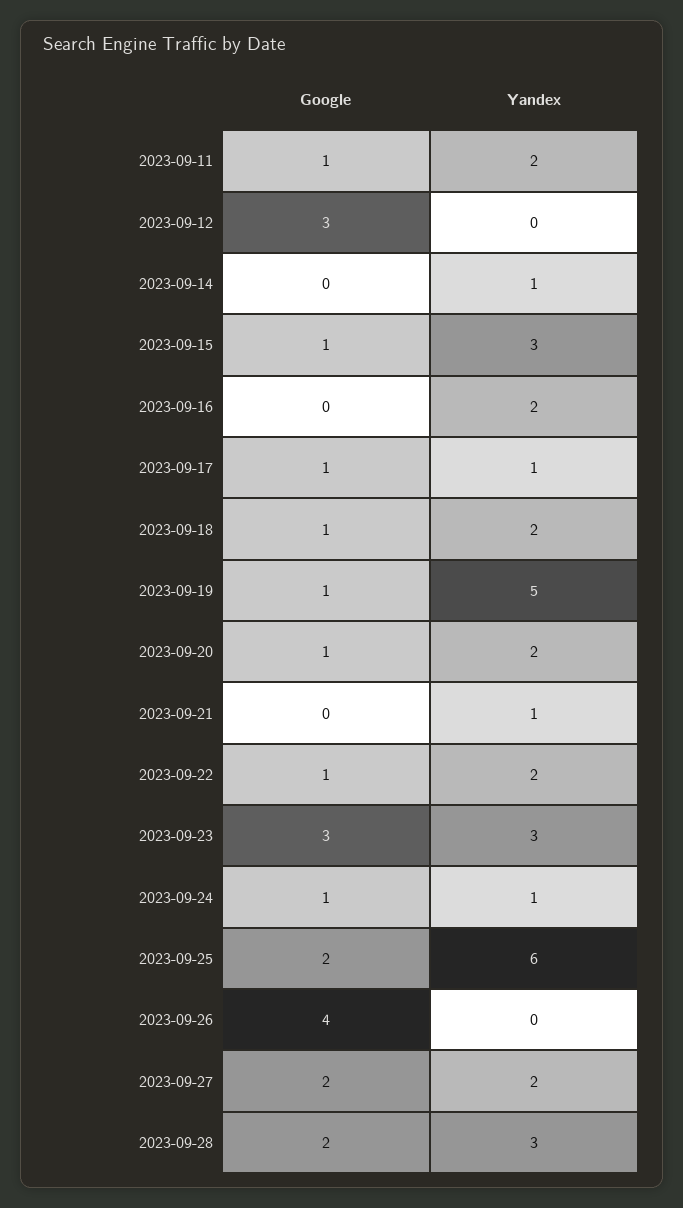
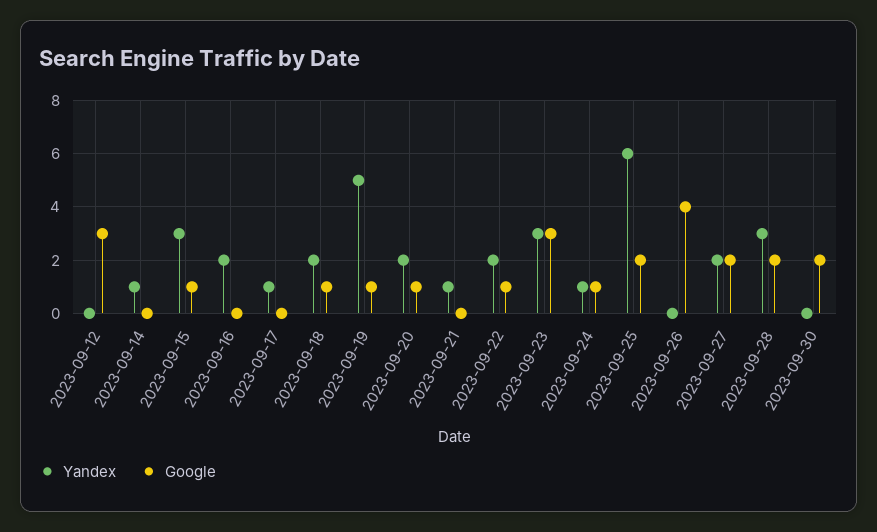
Google, 2023-09-11: 1 -> none
Yandex, 2023-09-11: 2 -> none
Google, 2023-09-17: 1 -> 0
Yandex, 2023-09-30: none -> 0
Google, 2023-09-30: none -> 2

